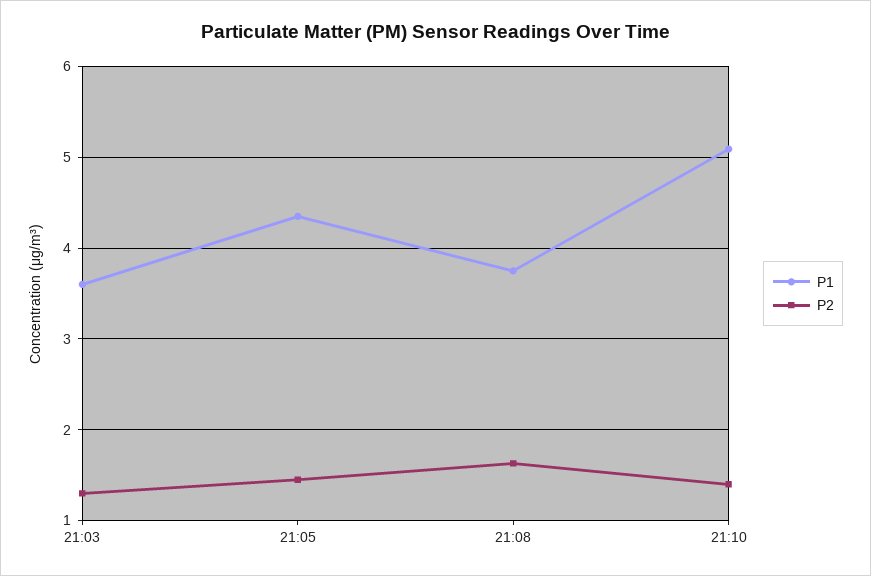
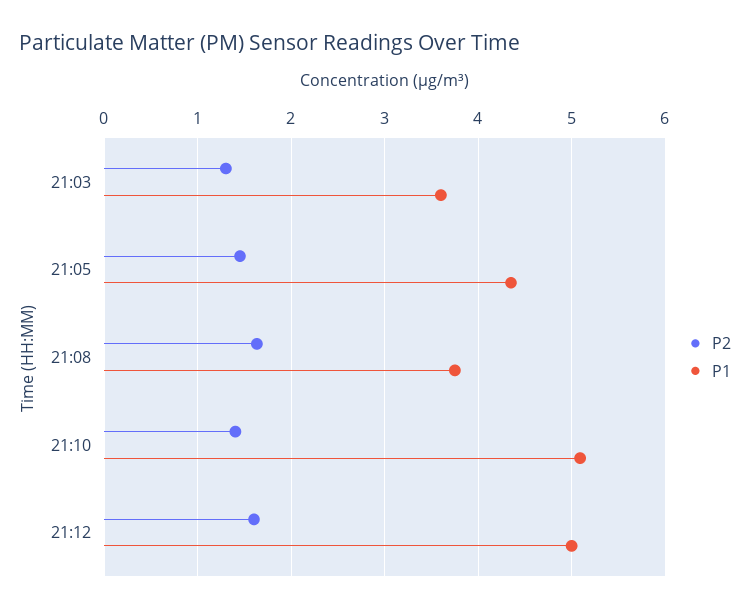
P2, 21:12: none -> 1.6
P1, 21:12: none -> 5

